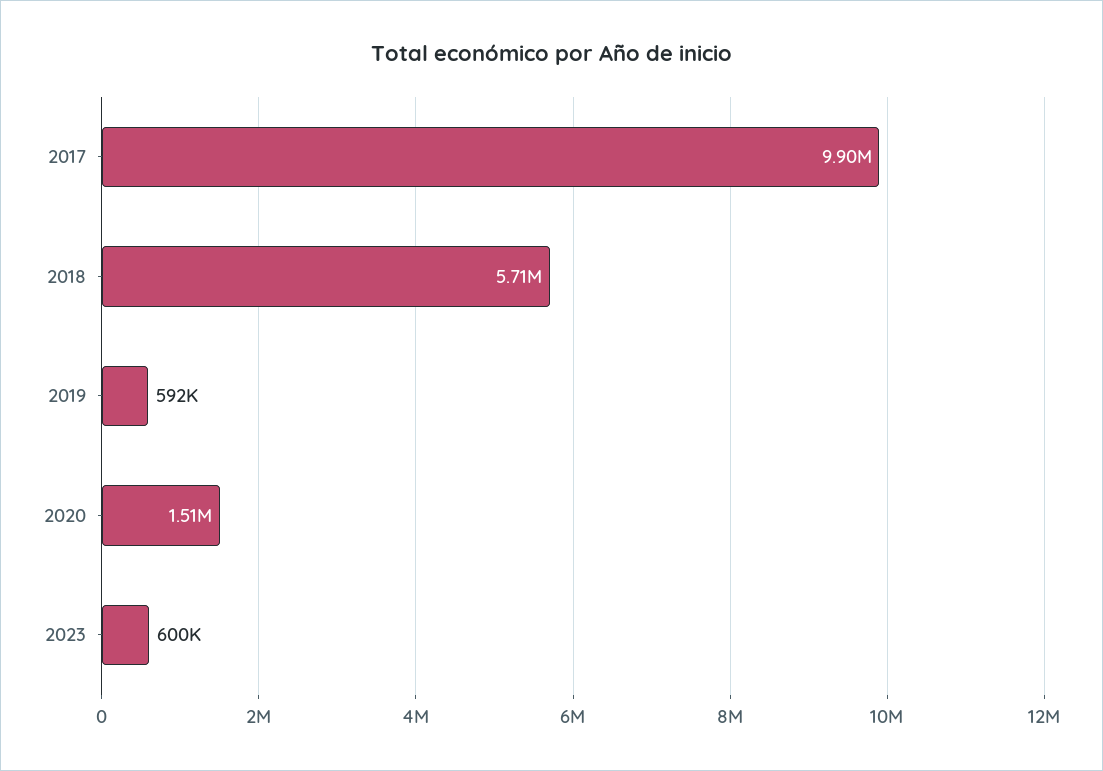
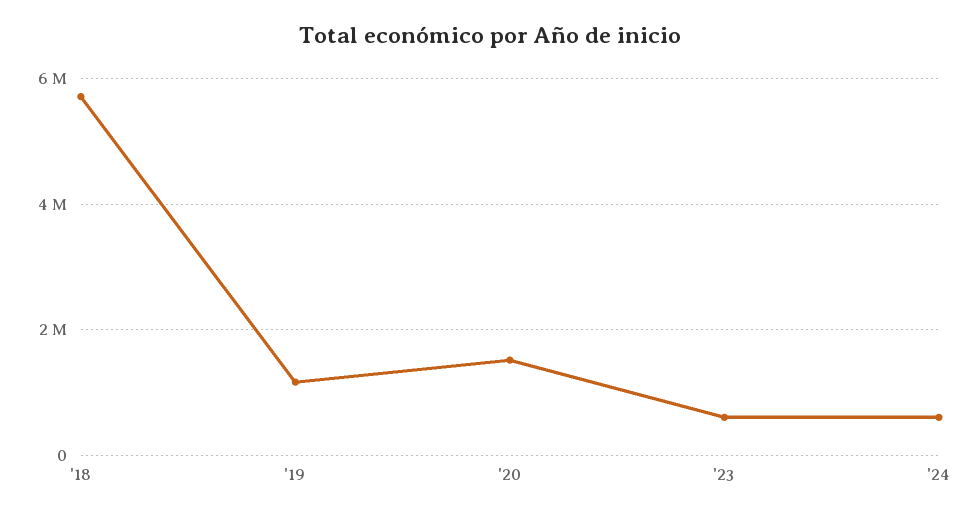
2017: 9900000 -> none
2019: 592000 -> 1200000
'24: none -> 600000

